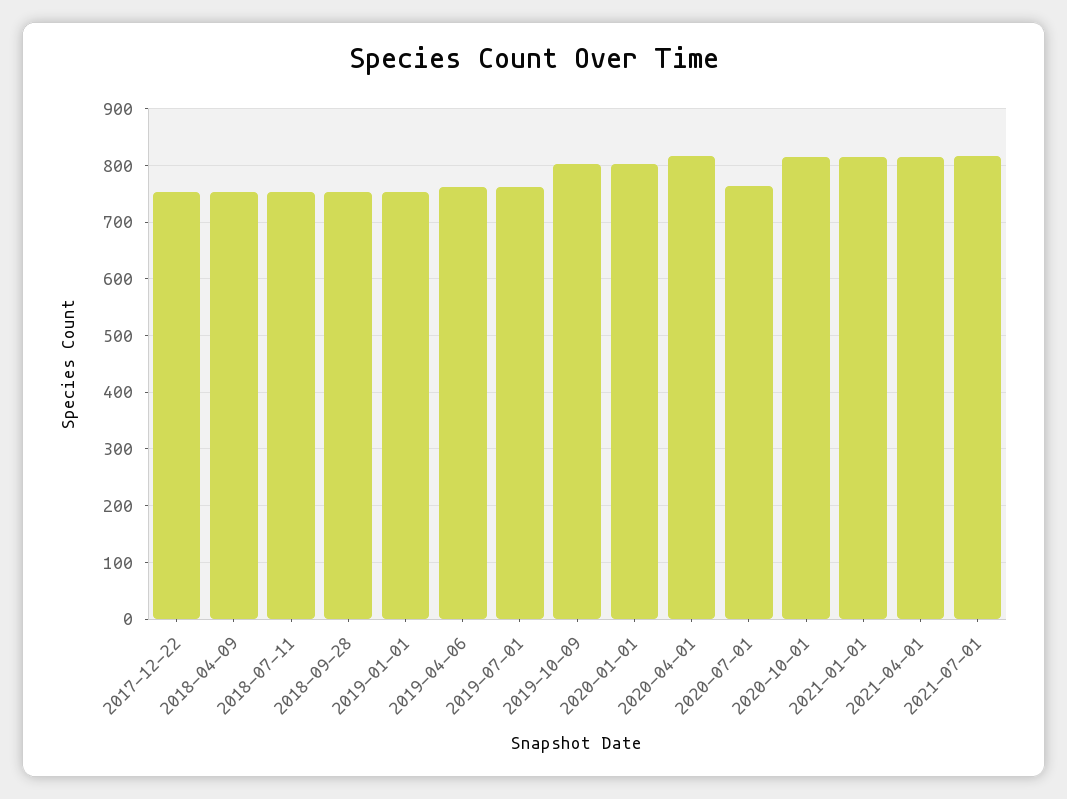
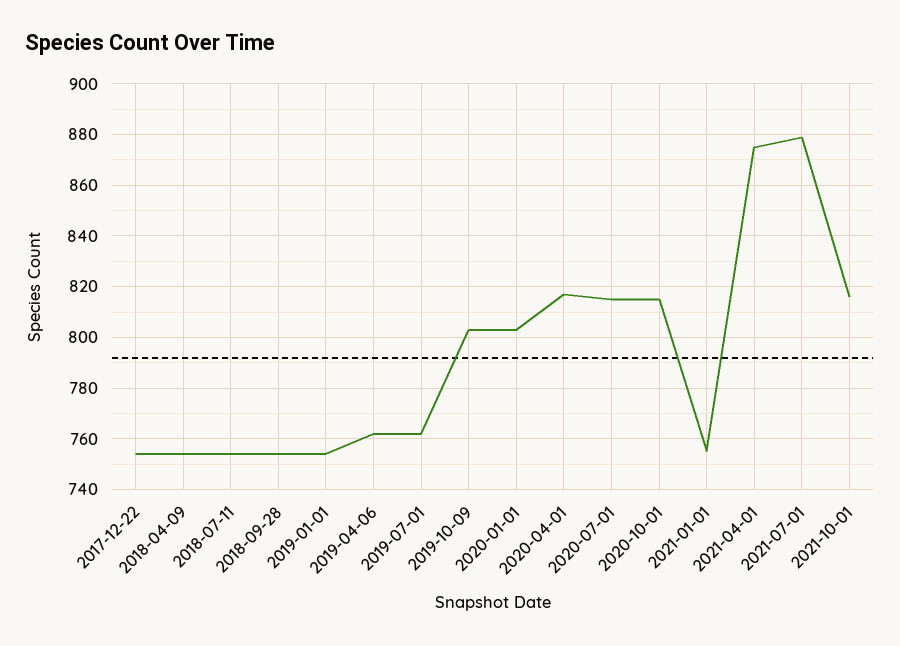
2020-07-01: 760 -> 815
2021-01-01: 820 -> 755
2021-04-01: 820 -> 875
2021-07-01: 820 -> 880
2021-10-01: none -> 815

